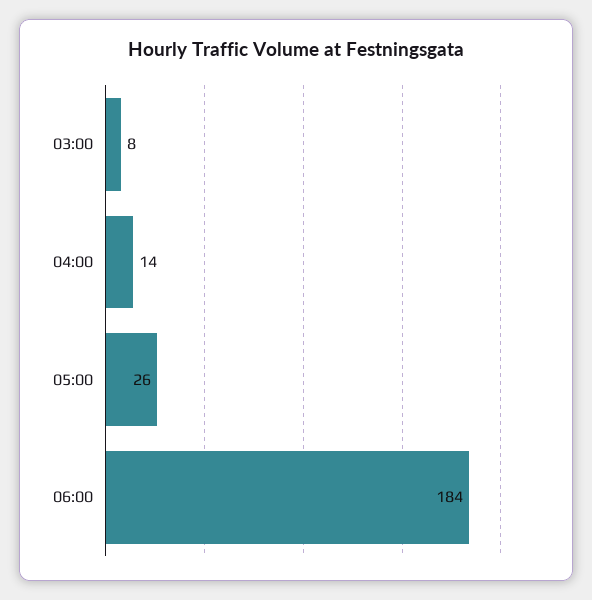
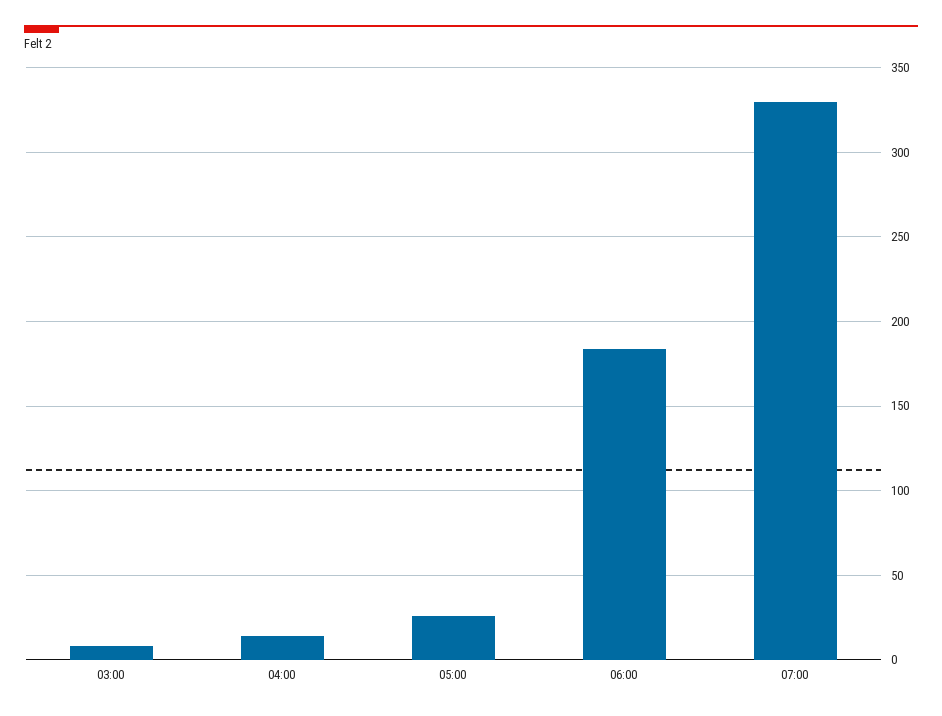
07:00: none -> 330

